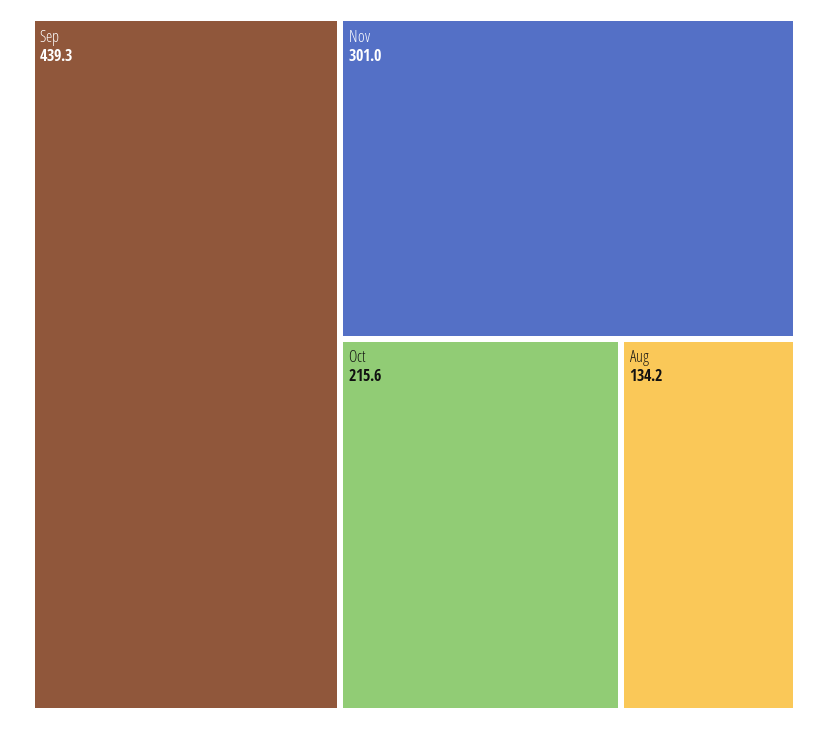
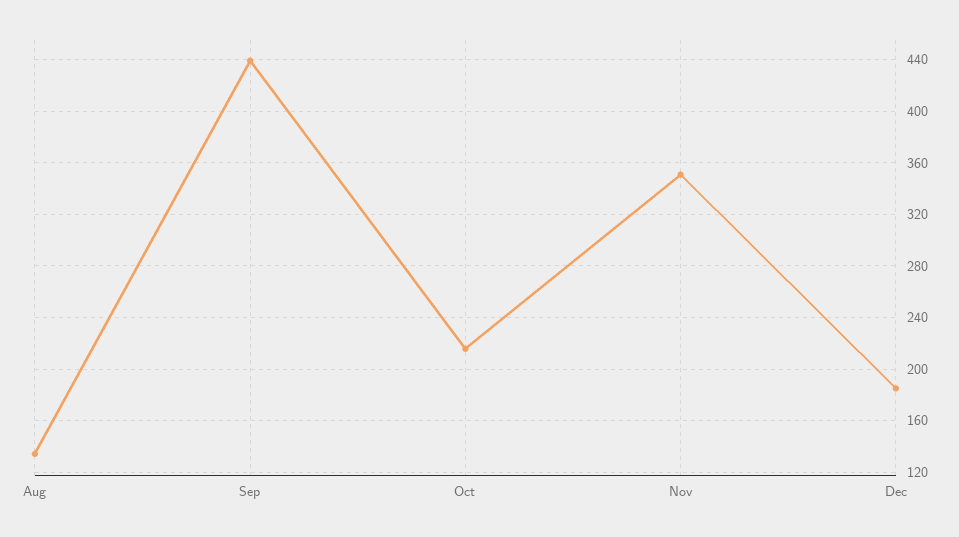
Nov: 301 -> 350
Dec: none -> 185

